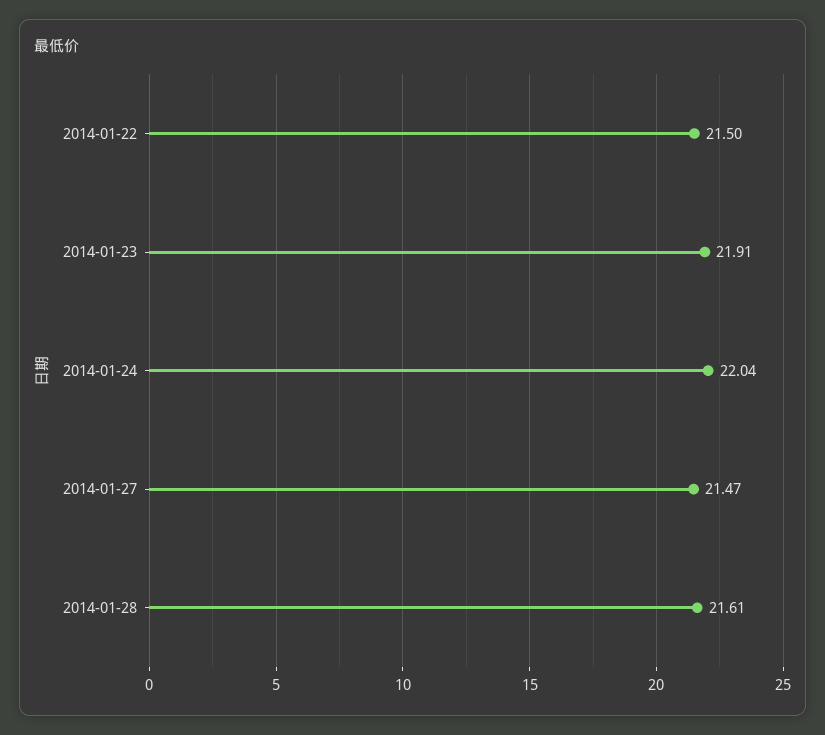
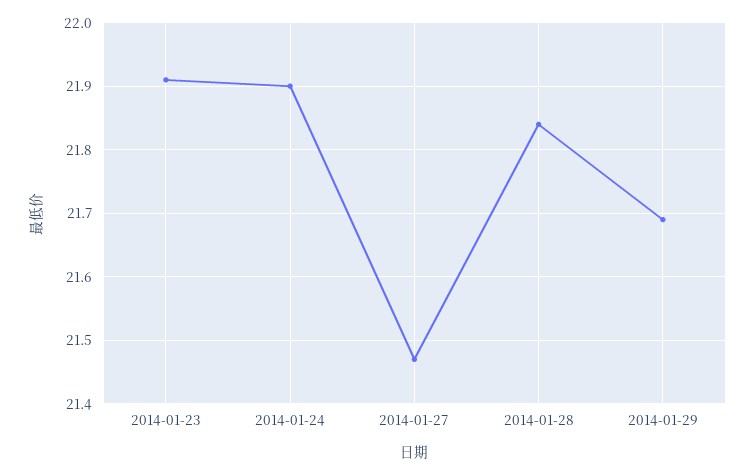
2014-01-22: 21.5 -> none
2014-01-24: 22.04 -> 21.9
2014-01-28: 21.61 -> 21.84
2014-01-29: none -> 21.69

